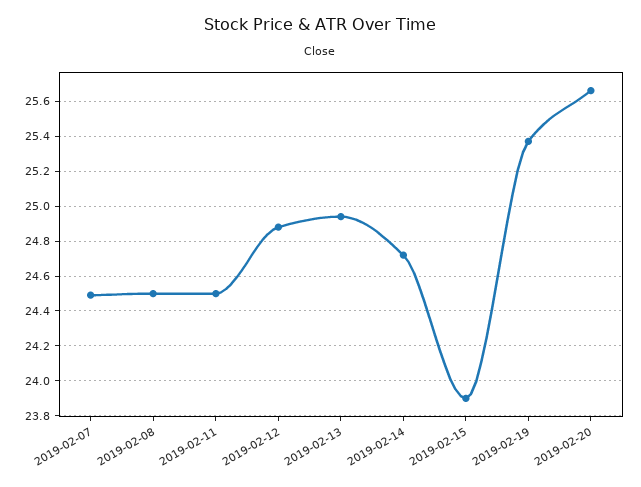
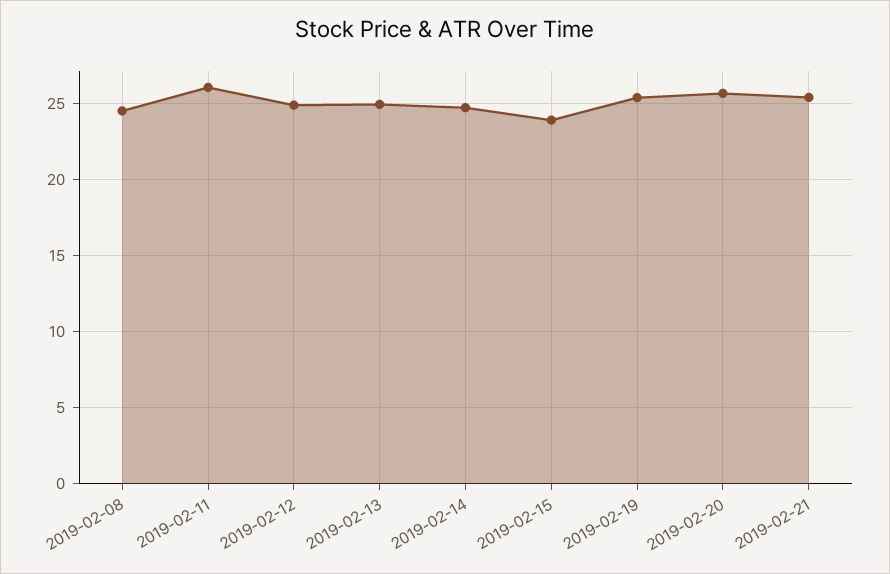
2019-02-07: 24.5 -> none
2019-02-11: 24.5 -> 26
2019-02-21: none -> 25.5

